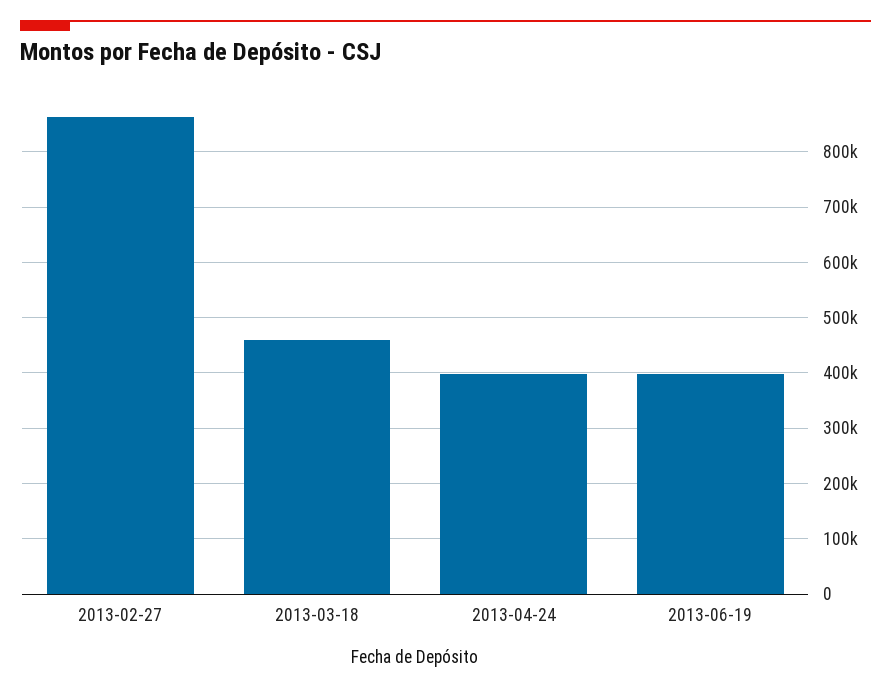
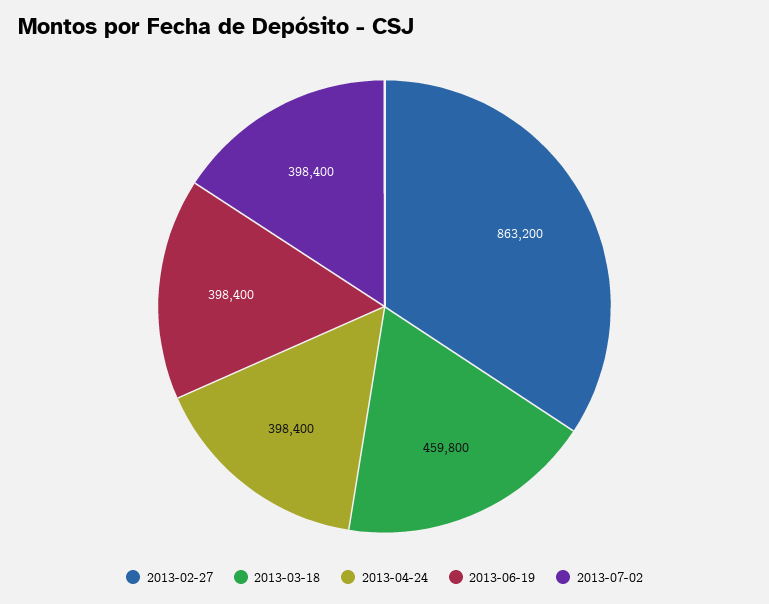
2013-07-02: none -> 398400

